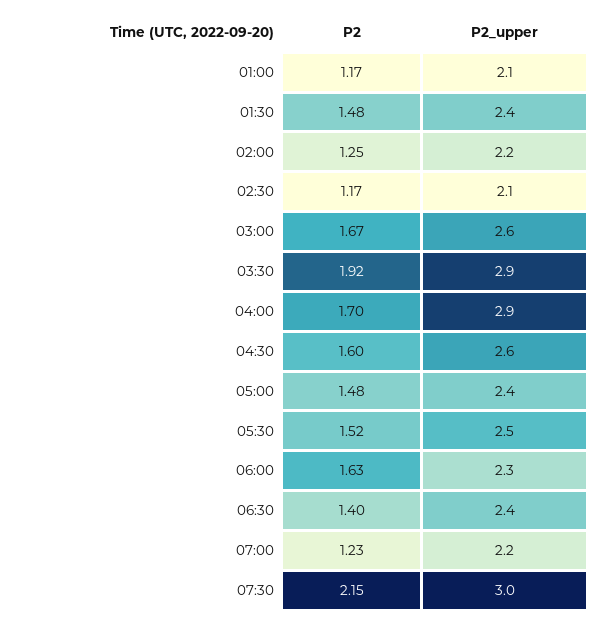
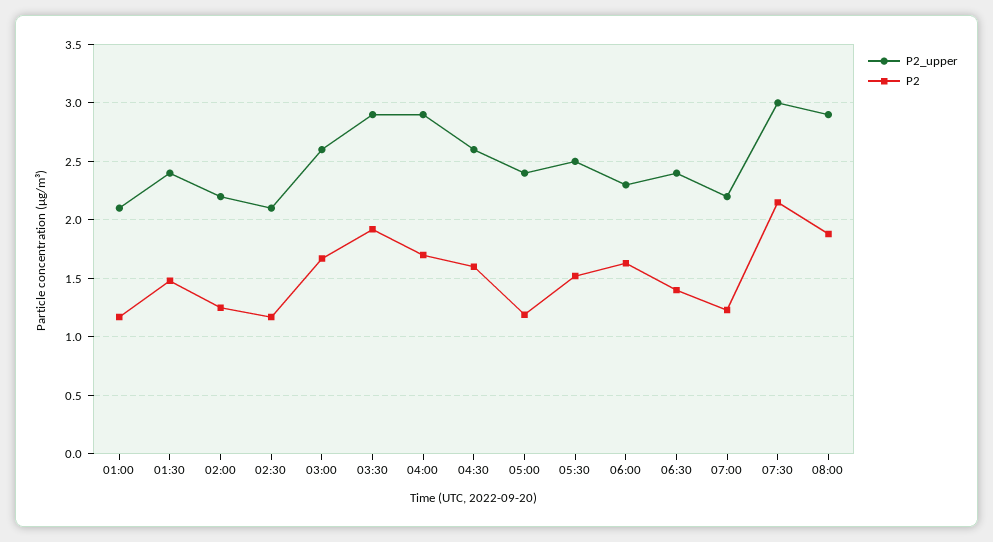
P2, 05:00: 1.48 -> 1.2
P2_upper, 08:00: none -> 2.9
P2, 08:00: none -> 1.9

